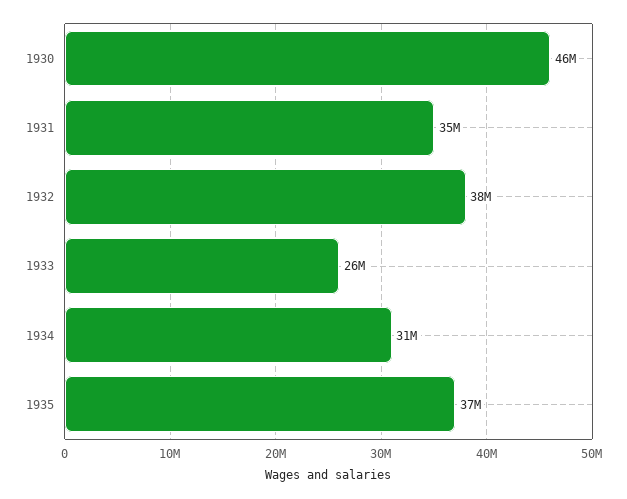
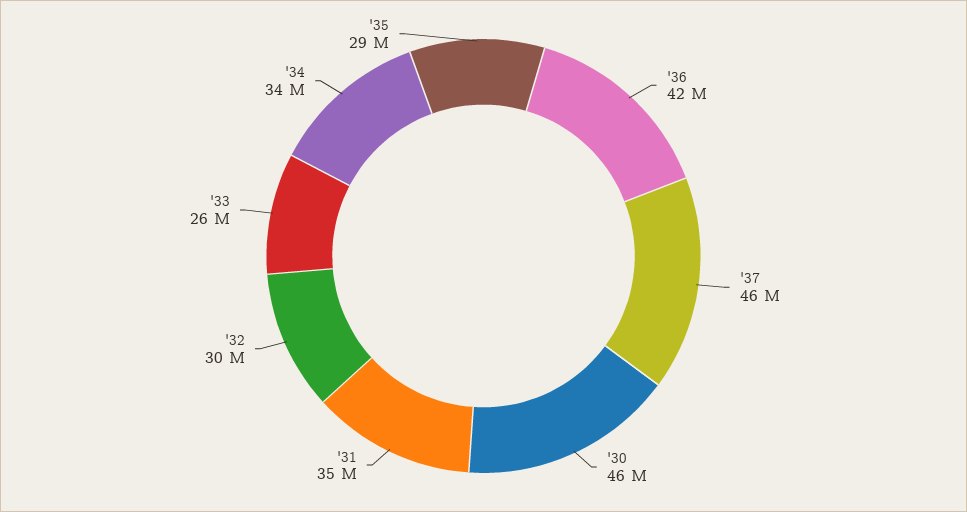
1932: 38000000 -> 30000000
1934: 31000000 -> 34000000
1935: 37000000 -> 29000000
'36: none -> 42000000
'37: none -> 46000000

